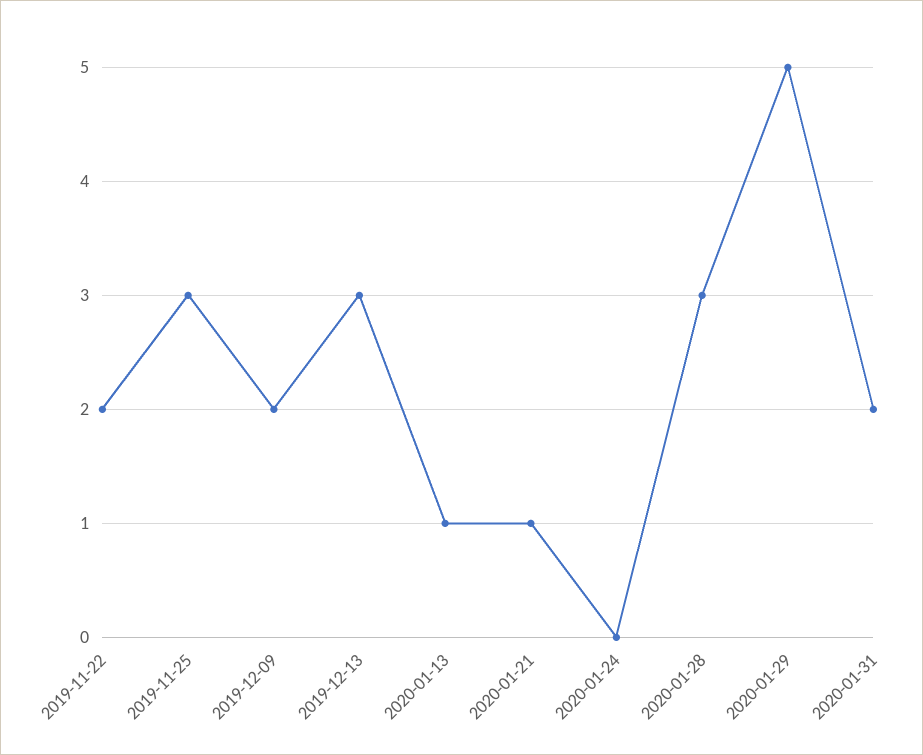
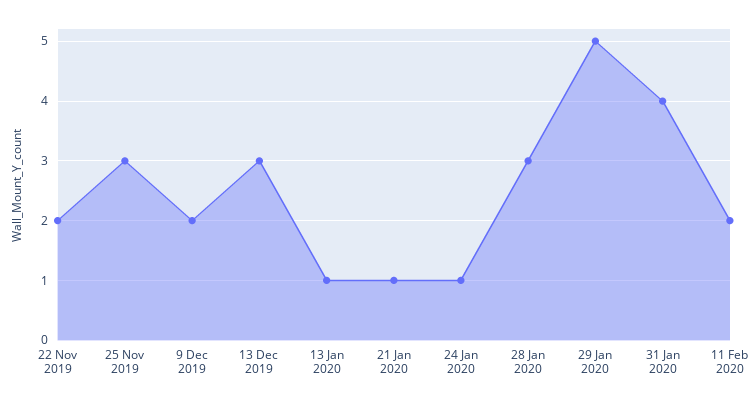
2020-01-24: 0 -> 1
2020-01-31: 2 -> 4
11 Feb 2020: none -> 2

